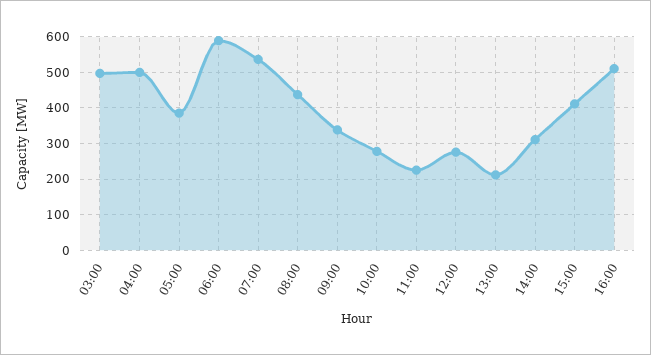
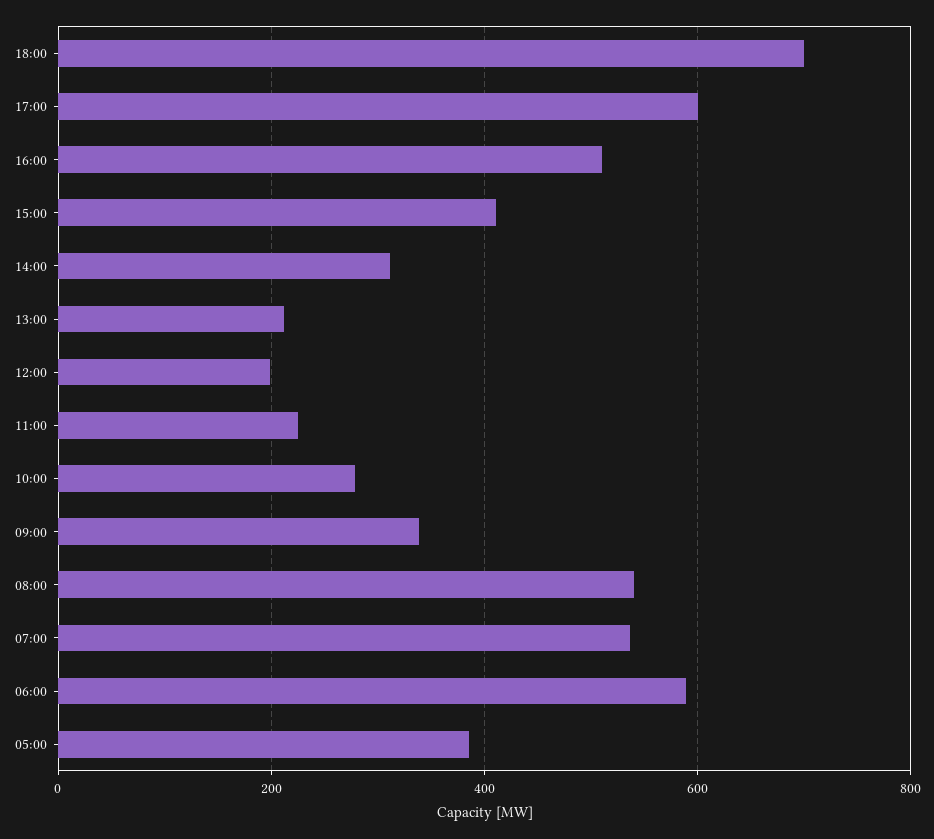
03:00: 500 -> none
04:00: 500 -> none
08:00: 440 -> 540
12:00: 280 -> 200
18:00: none -> 700
17:00: none -> 600

